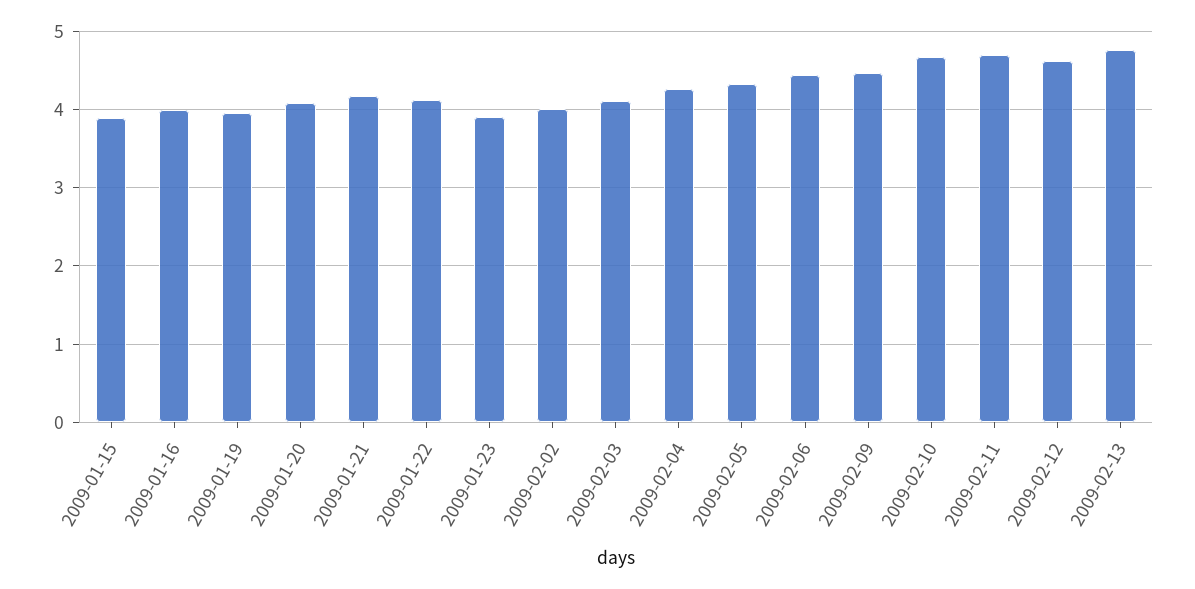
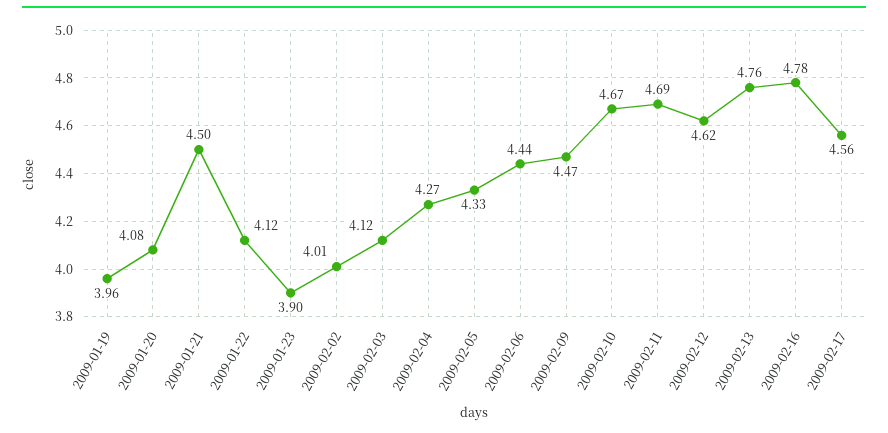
2009-01-15: 3.9 -> none
2009-01-16: 4 -> none
2009-01-21: 4.2 -> 4.5
2009-02-16: none -> 4.78
2009-02-17: none -> 4.56

